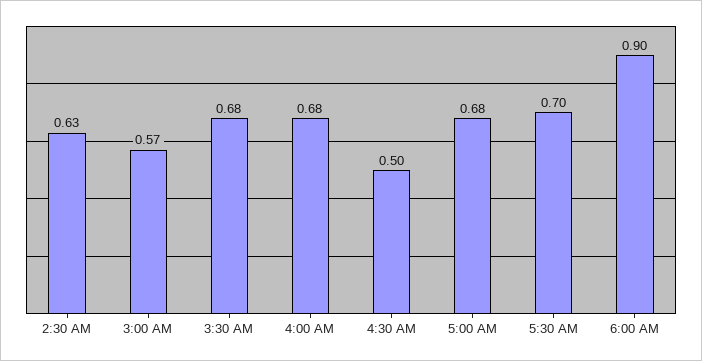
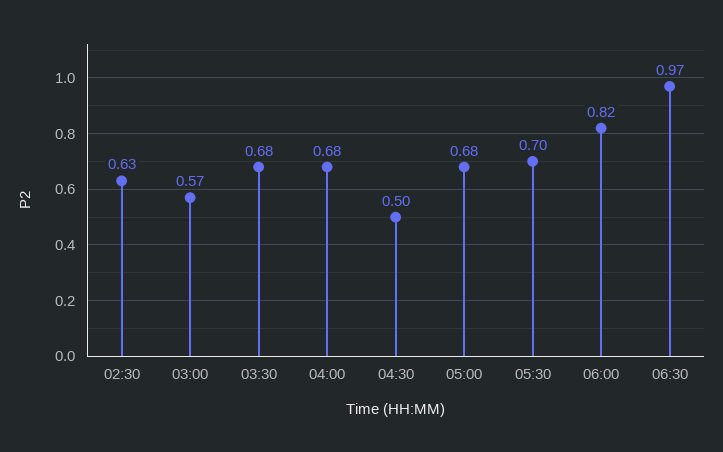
6:00 AM: 0.9 -> 0.82
06:30: none -> 0.97

